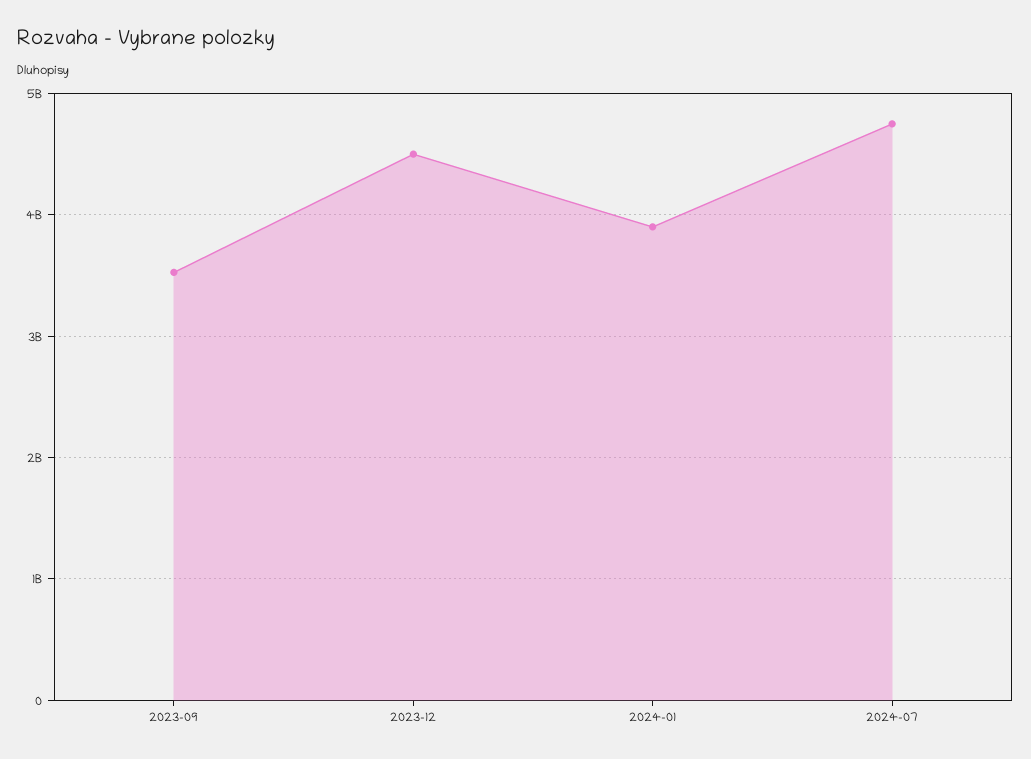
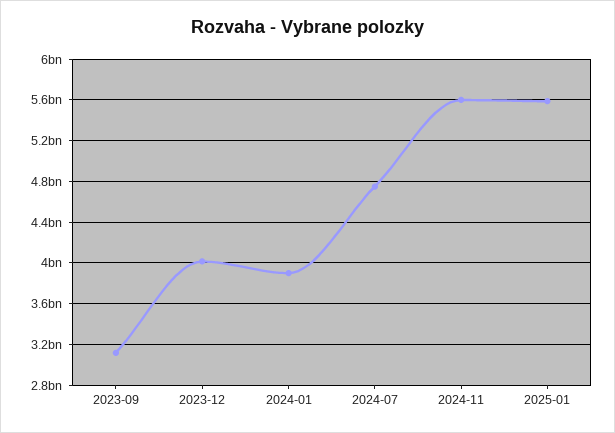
2023-09: 3500000000 -> 3100000000
2023-12: 4500000000 -> 4000000000
2024-11: none -> 5600000000
2025-01: none -> 5600000000

